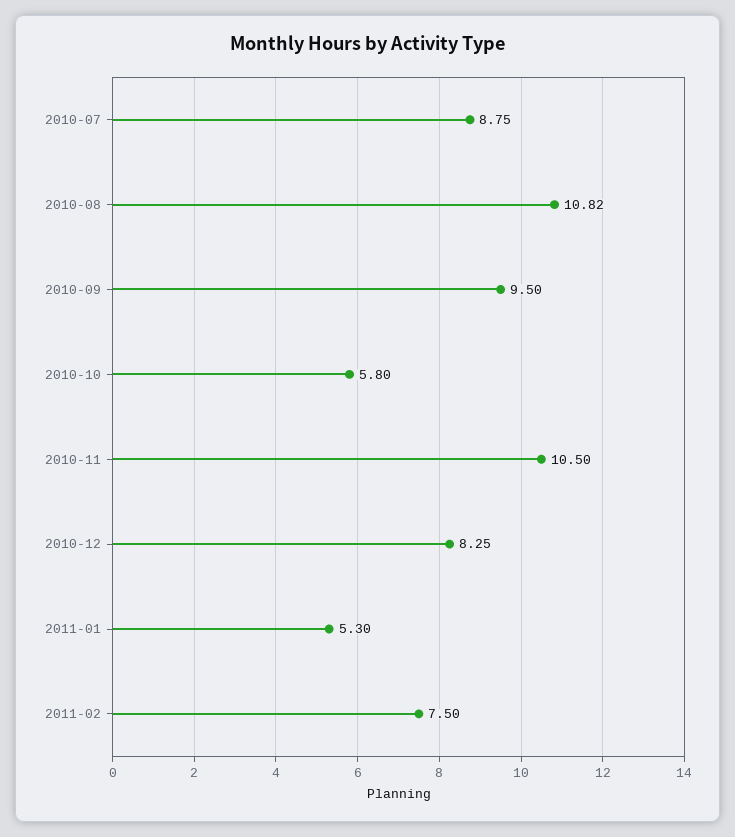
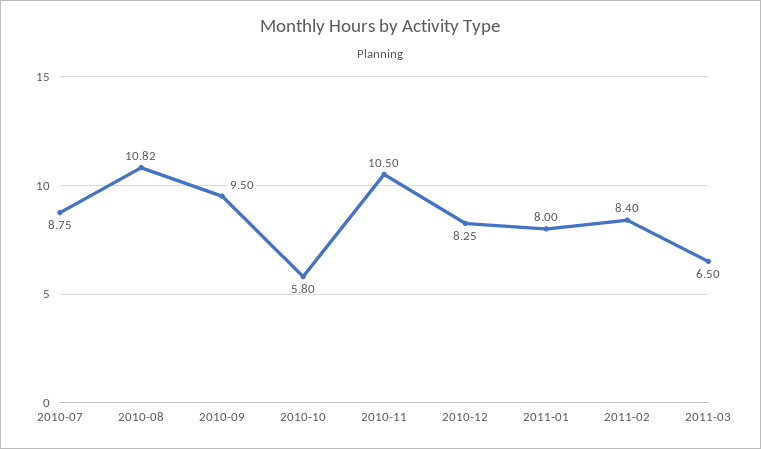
2011-01: 5.3 -> 8
2011-02: 7.5 -> 8.4
2011-03: none -> 6.5

